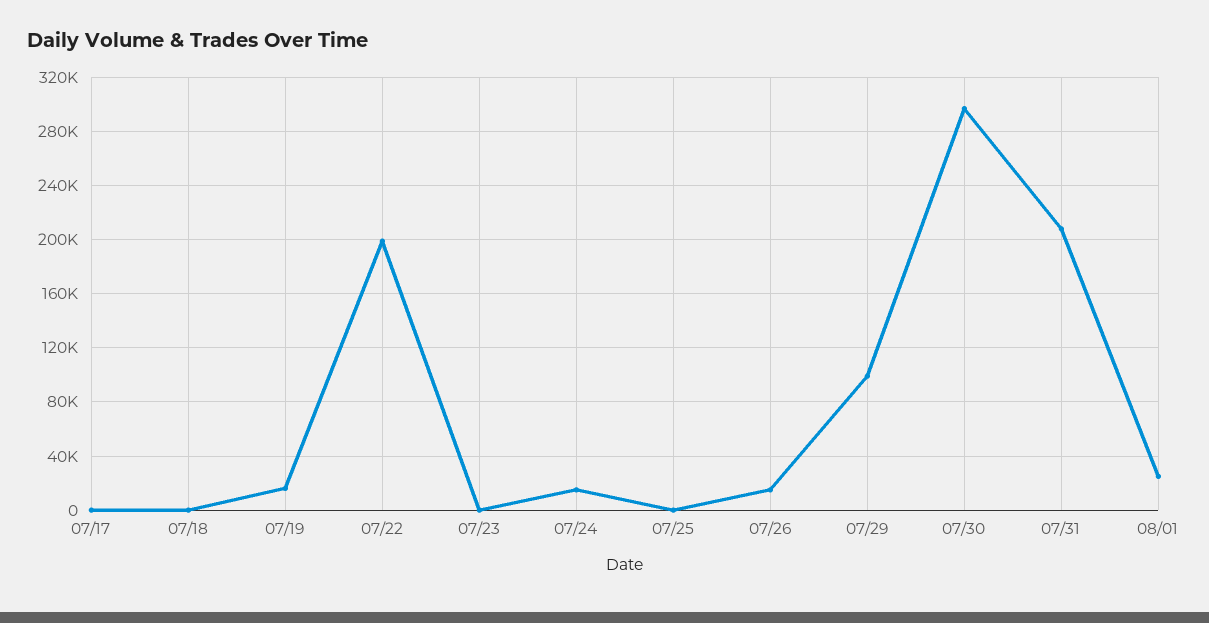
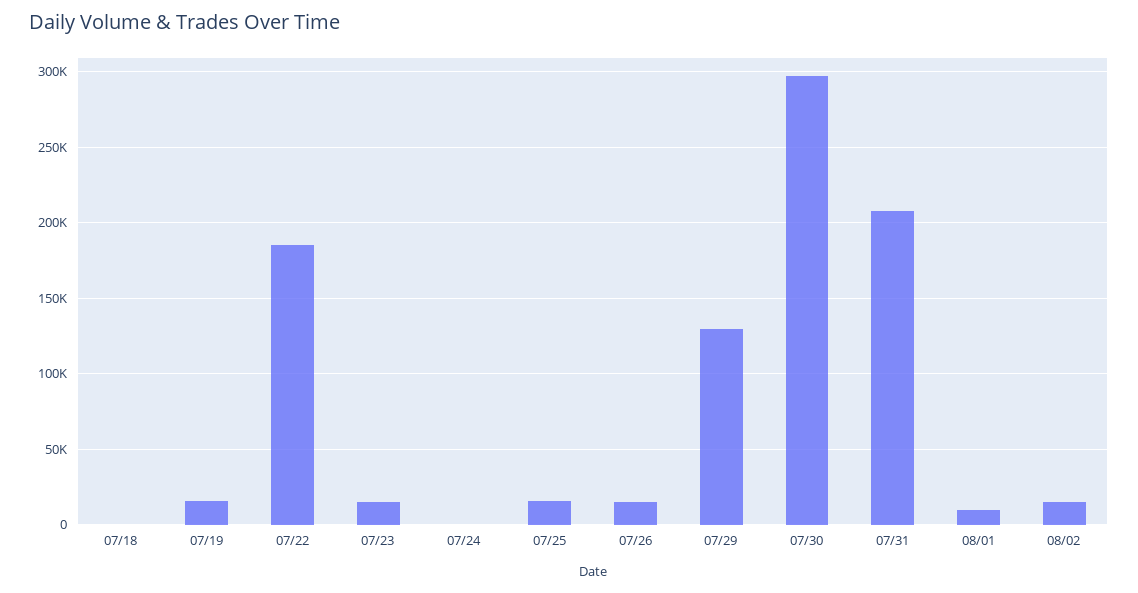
07/17: 0 -> none
07/22: 200000 -> 185000
07/23: 0 -> 15000
07/24: 15000 -> 0
07/25: 0 -> 15000
07/29: 100000 -> 130000
08/01: 25000 -> 10000
08/02: none -> 15000

